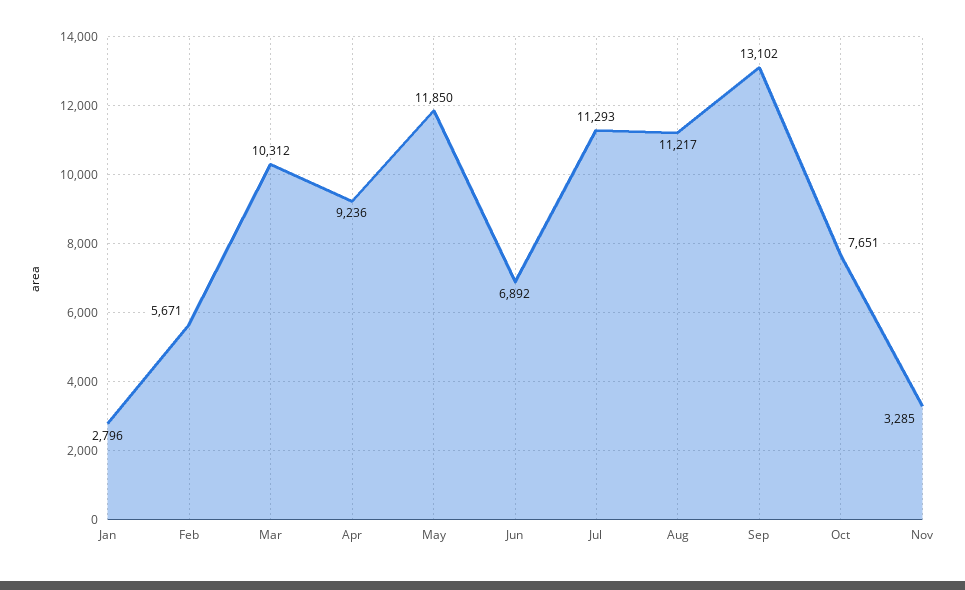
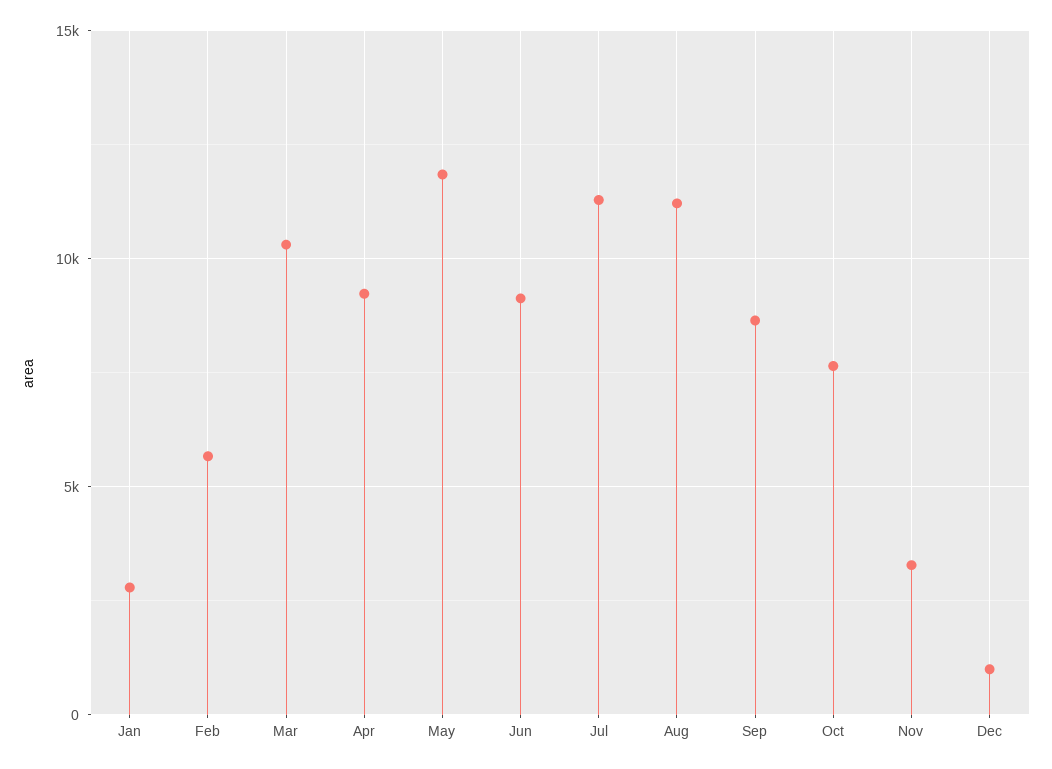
Jun: 6892 -> 9000
Sep: 13102 -> 8500
Dec: none -> 1000

